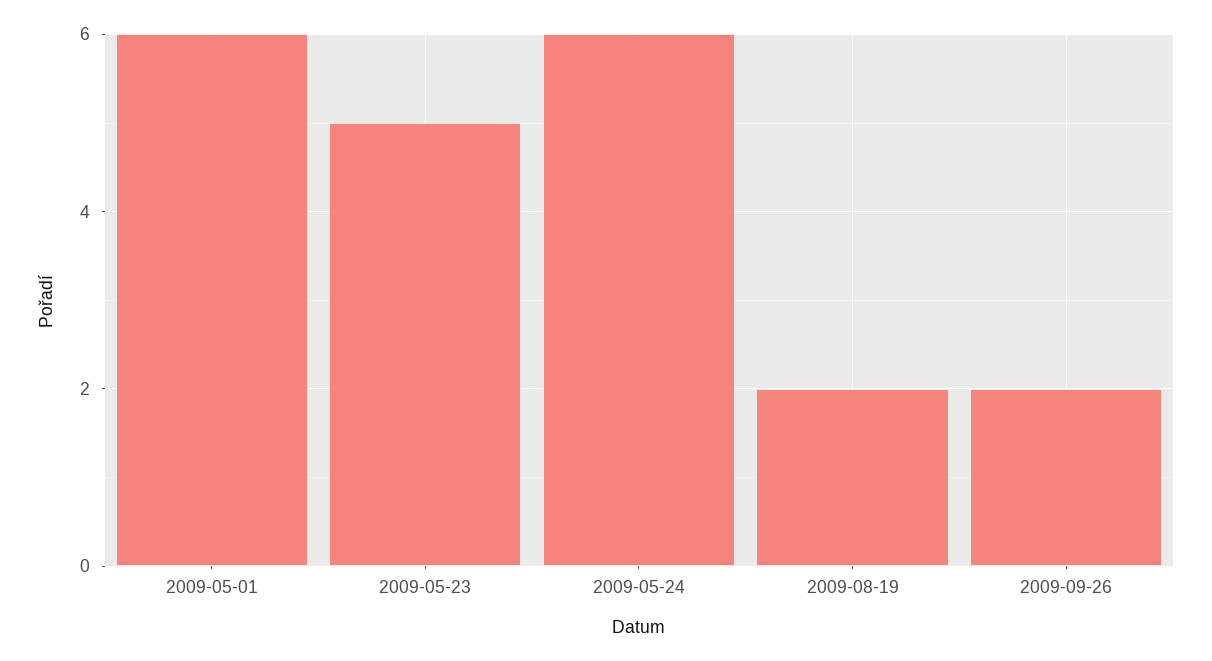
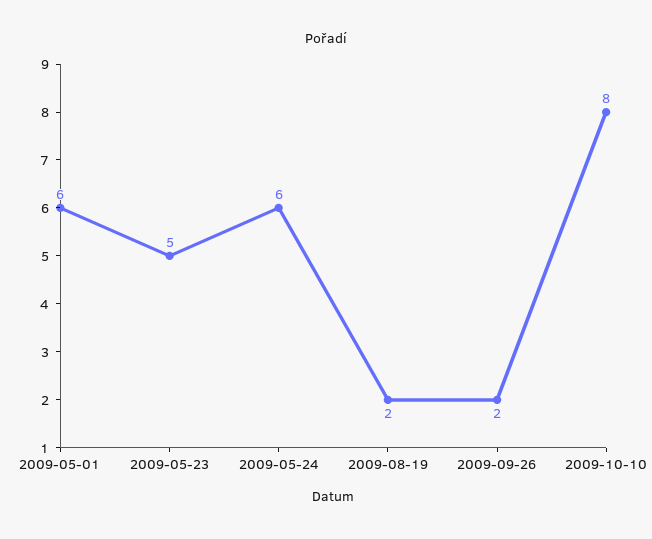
2009-10-10: none -> 8

